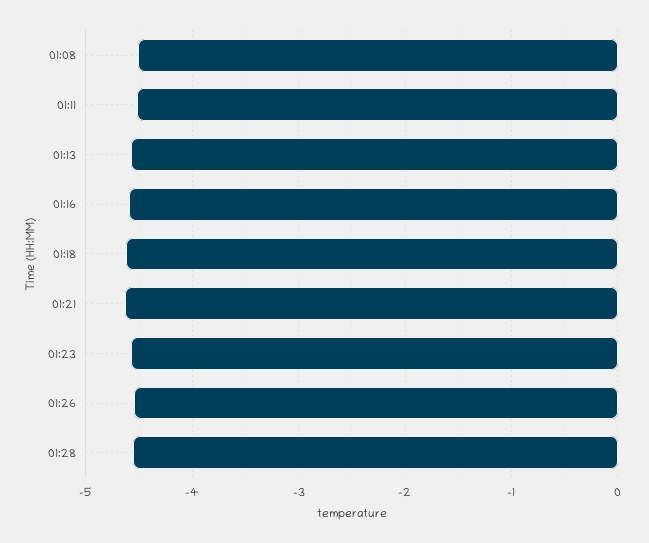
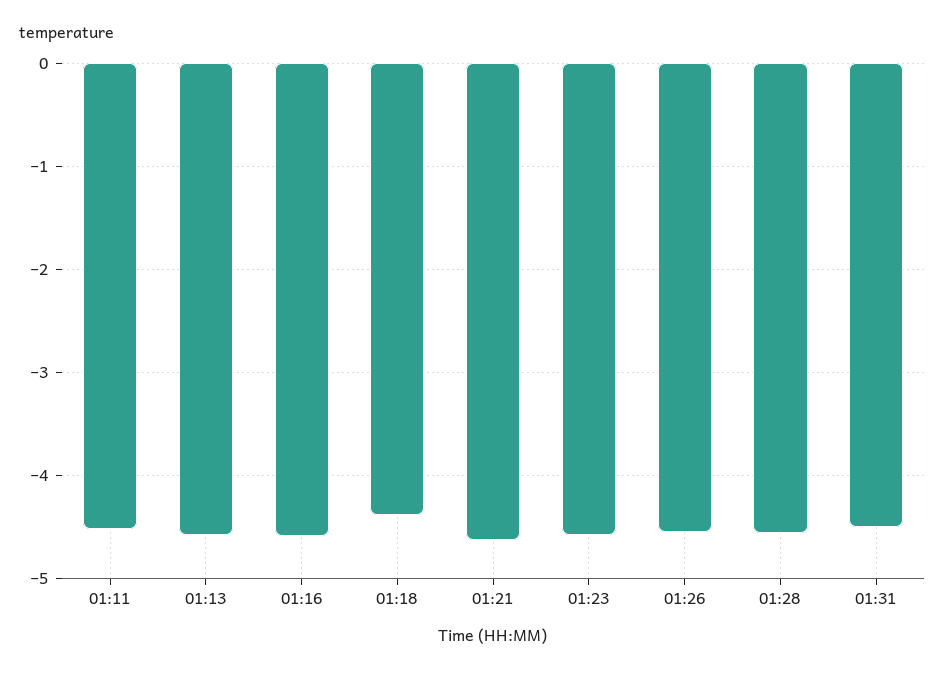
01:08: -4.5 -> none
01:18: -4.6 -> -4.4
01:31: none -> -4.5

